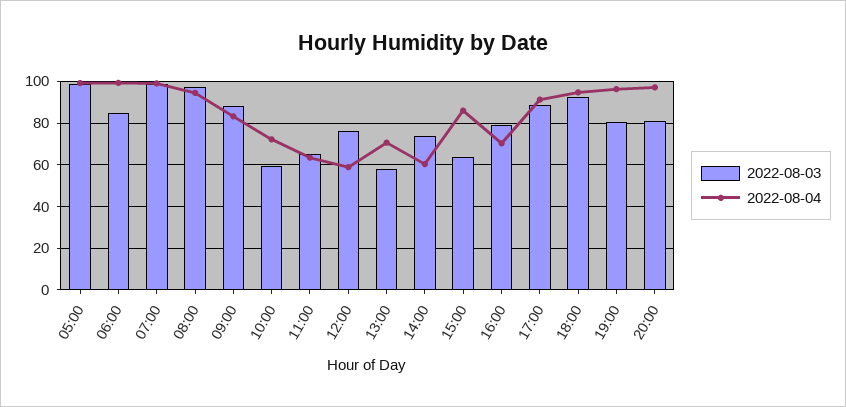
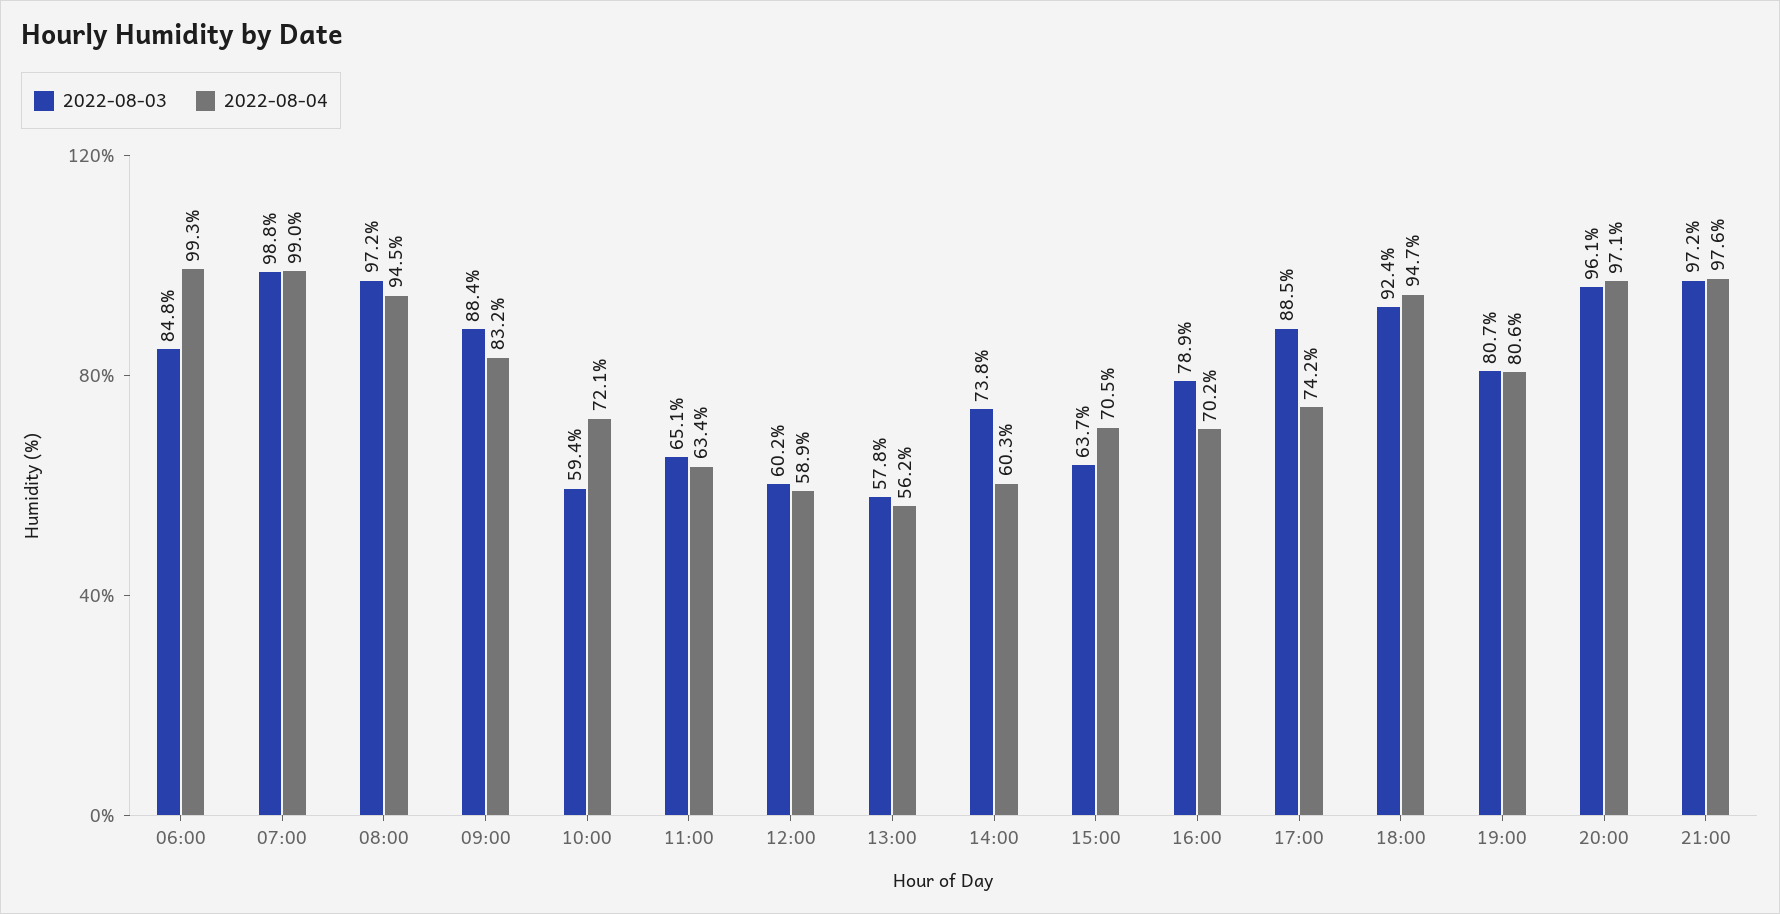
2022-08-03, 05:00: 100 -> none
2022-08-04, 05:00: 100 -> none
2022-08-03, 12:00: 75 -> 60.2
2022-08-04, 13:00: 70 -> 56.2
2022-08-04, 15:00: 85 -> 70.5
2022-08-04, 17:00: 90 -> 74.2
2022-08-04, 19:00: 95 -> 80.6
2022-08-03, 20:00: 80 -> 96.1
2022-08-03, 21:00: none -> 97.2
2022-08-04, 21:00: none -> 97.6

